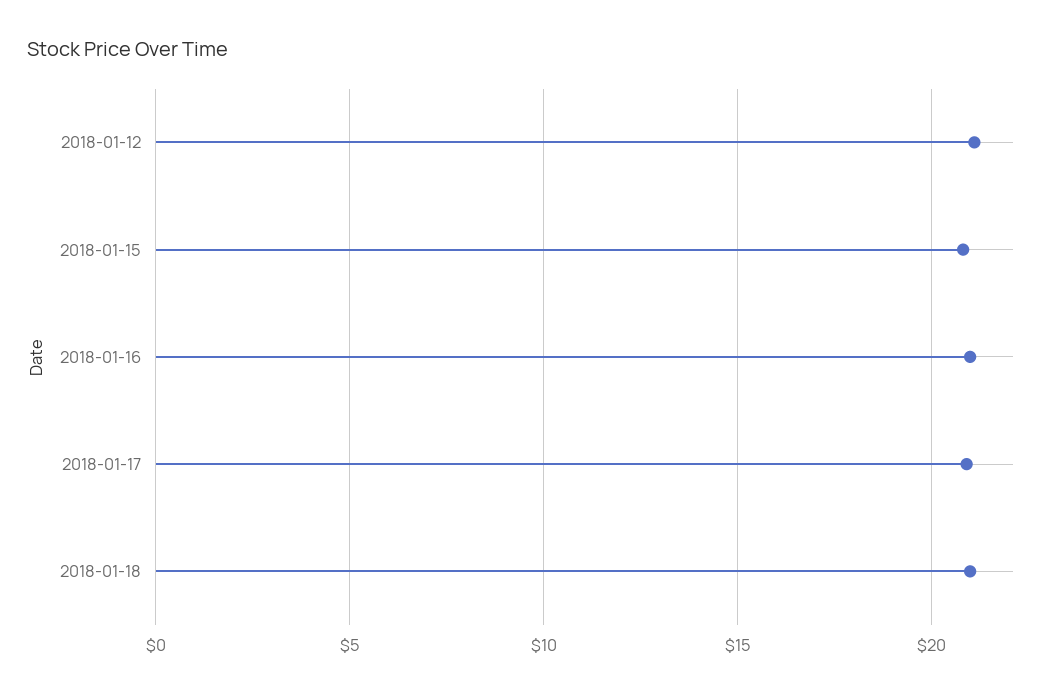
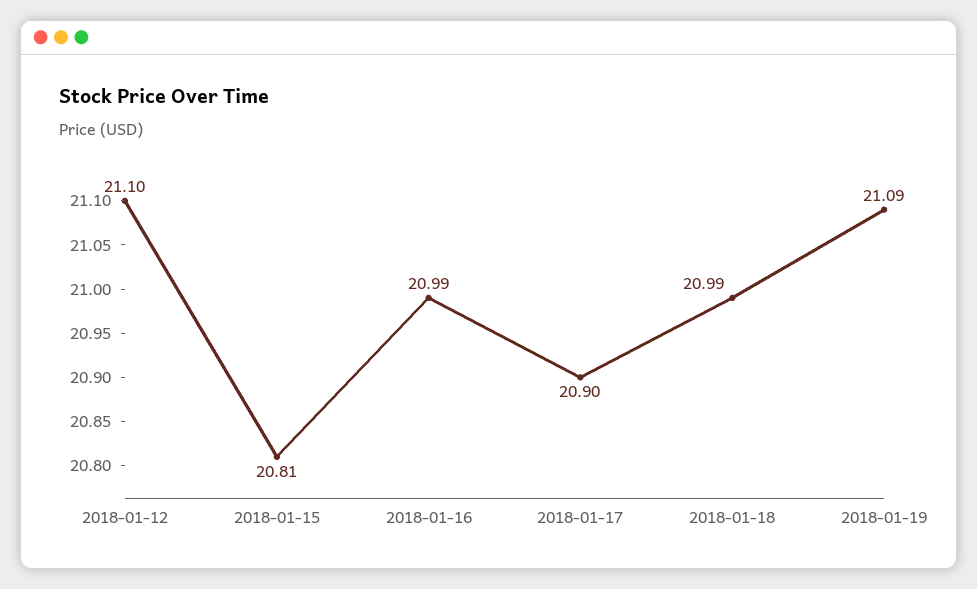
2018-01-19: none -> 21.09

